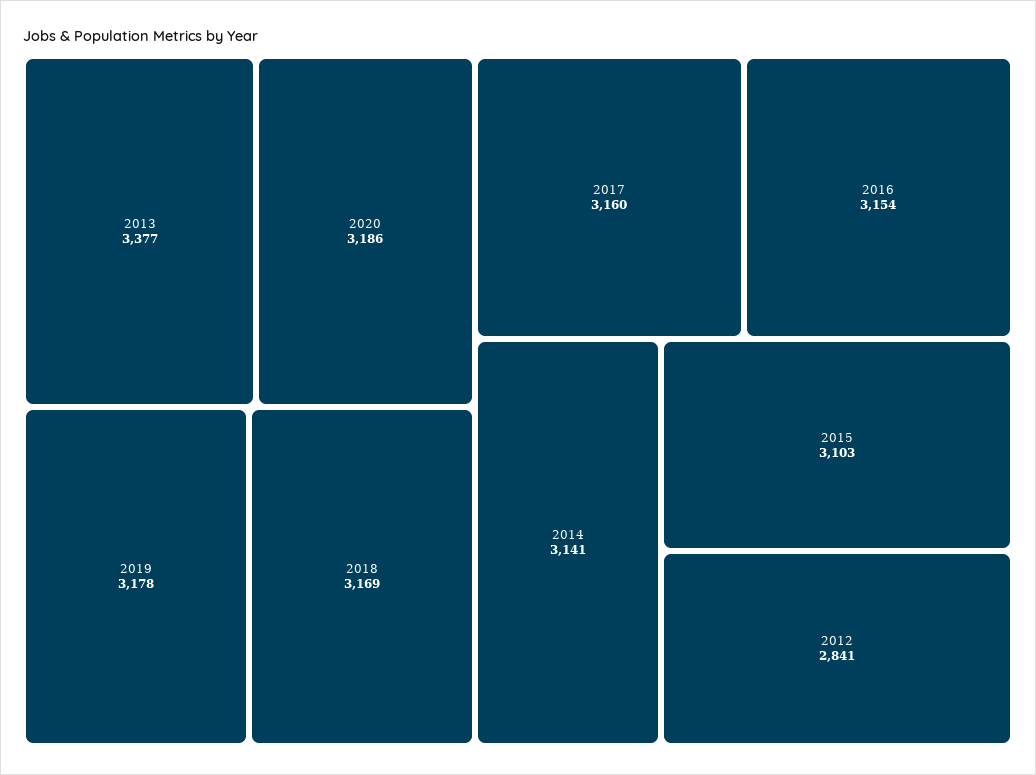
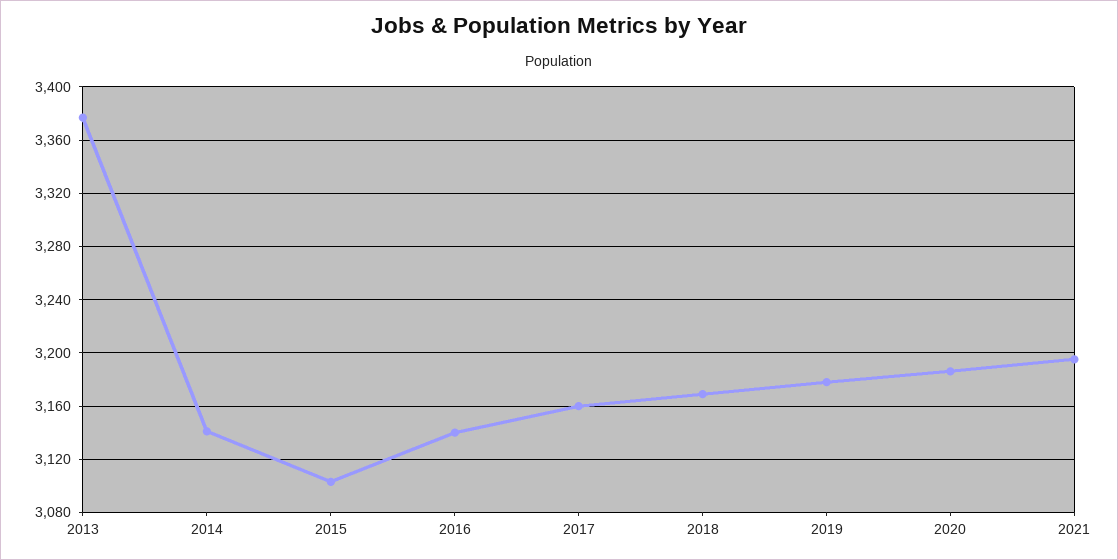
2016: 3154 -> 3140
2012: 2841 -> none
2021: none -> 3195

